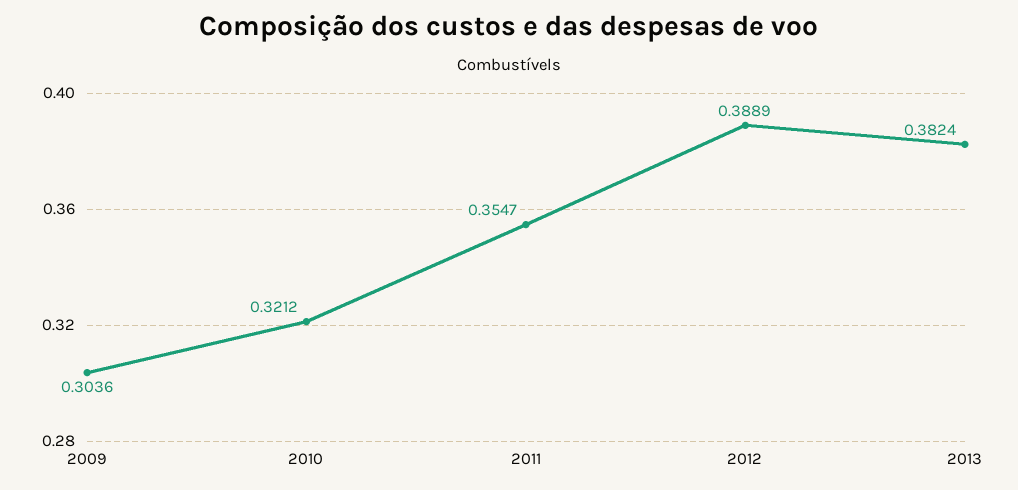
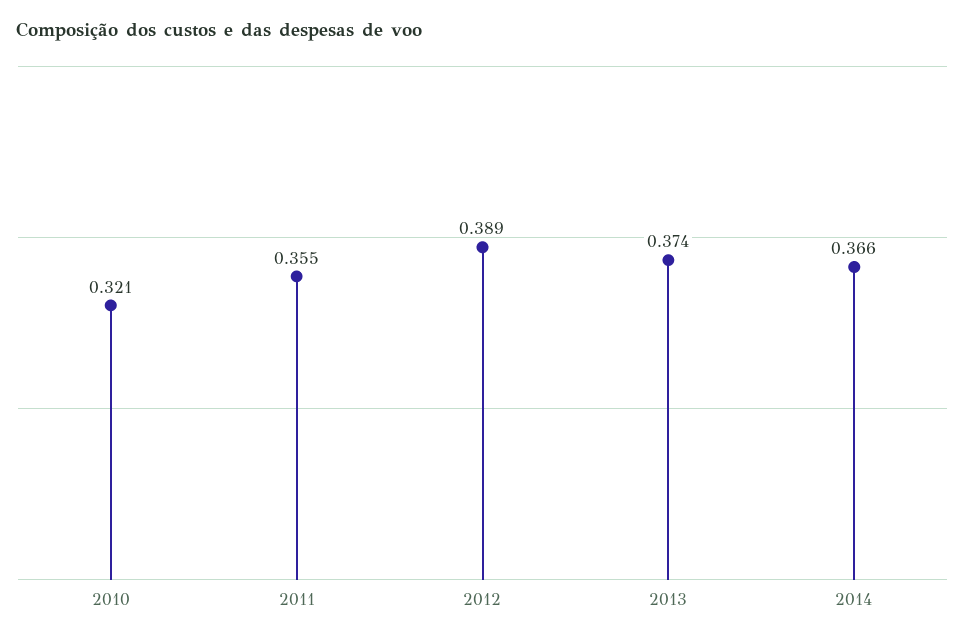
2009: 0.3036 -> none
2013: 0.3824 -> 0.374
2014: none -> 0.366

